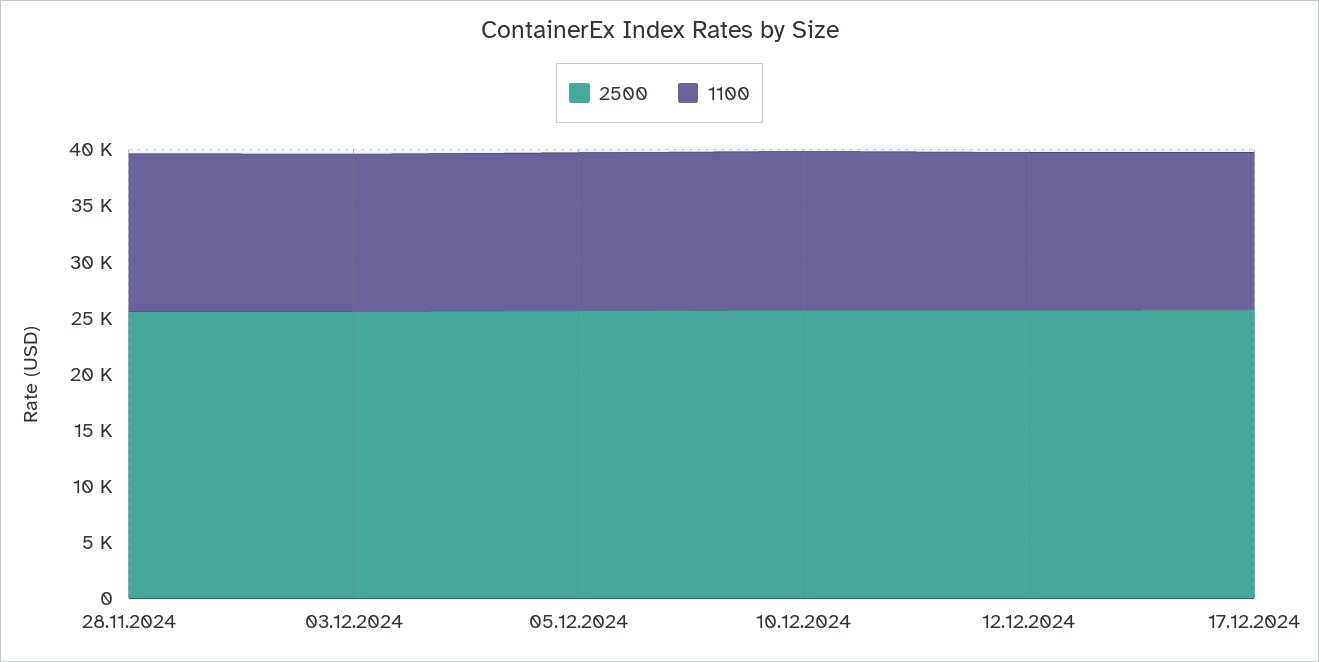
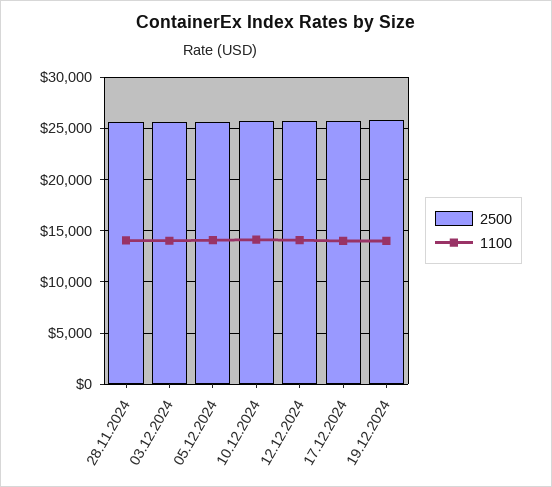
2500, 19.12.2024: none -> 26000
1100, 19.12.2024: none -> 14000

